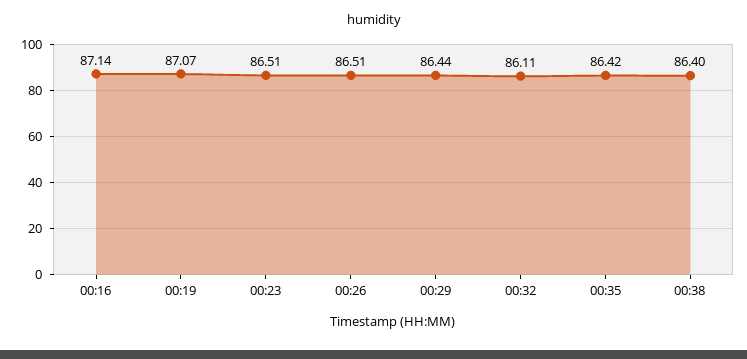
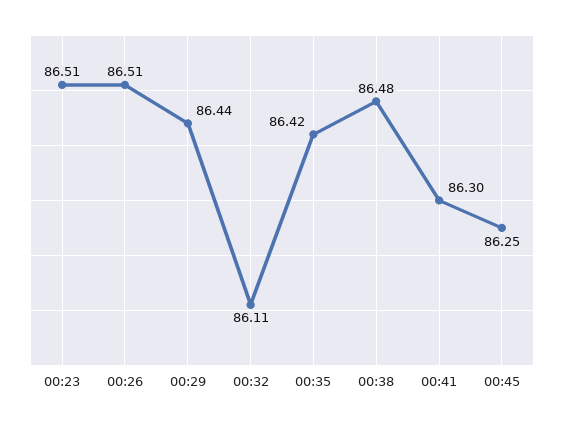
00:16: 87.14 -> none
00:19: 87.07 -> none
00:38: 86.4 -> 86.48
00:41: none -> 86.3
00:45: none -> 86.25

